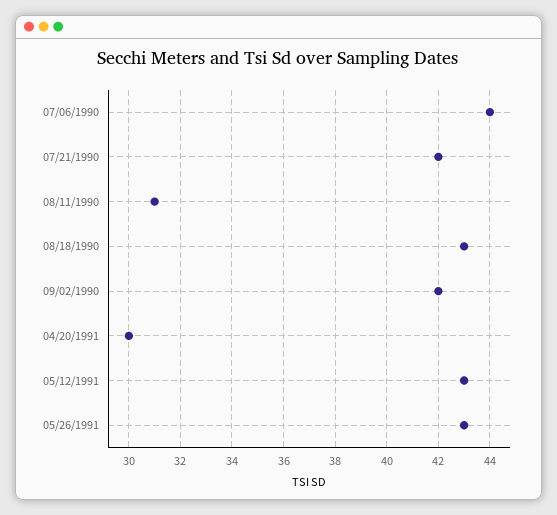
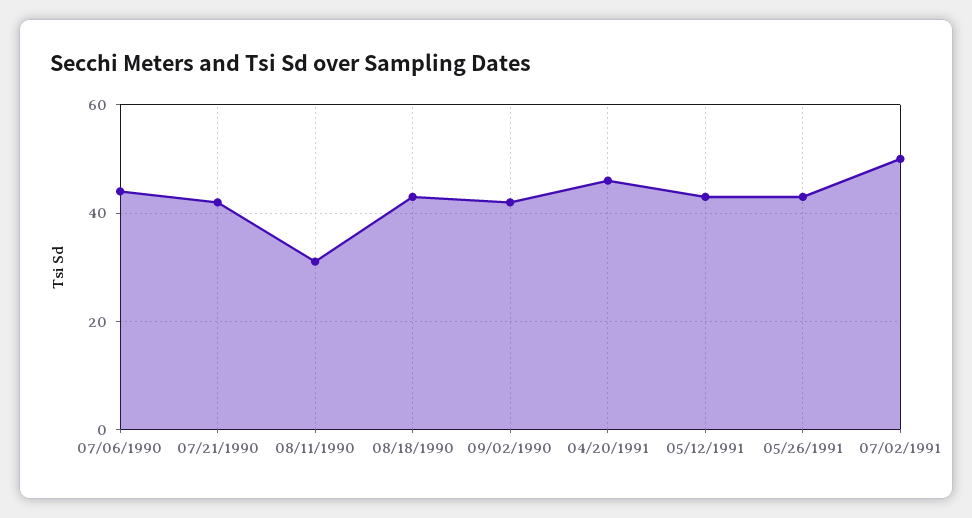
04/20/1991: 30 -> 45
07/02/1991: none -> 50

